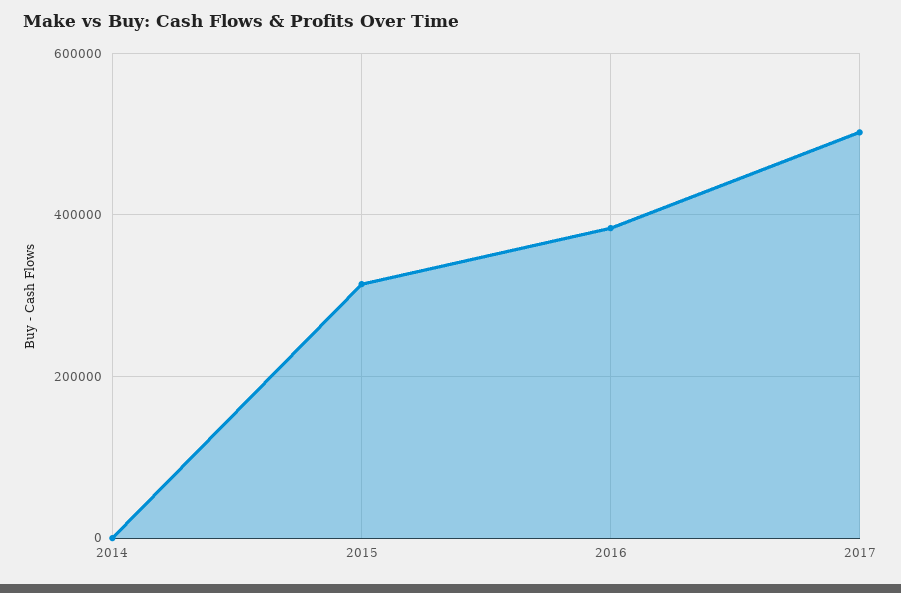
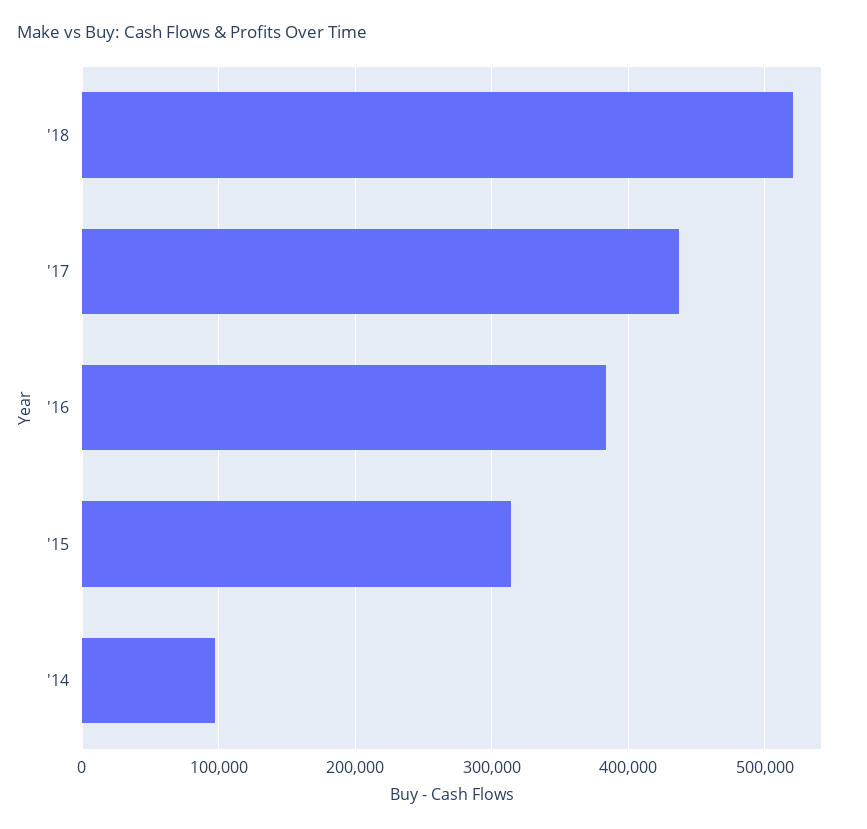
2014: 0 -> 100000
2017: 500000 -> 440000
'18: none -> 520000

